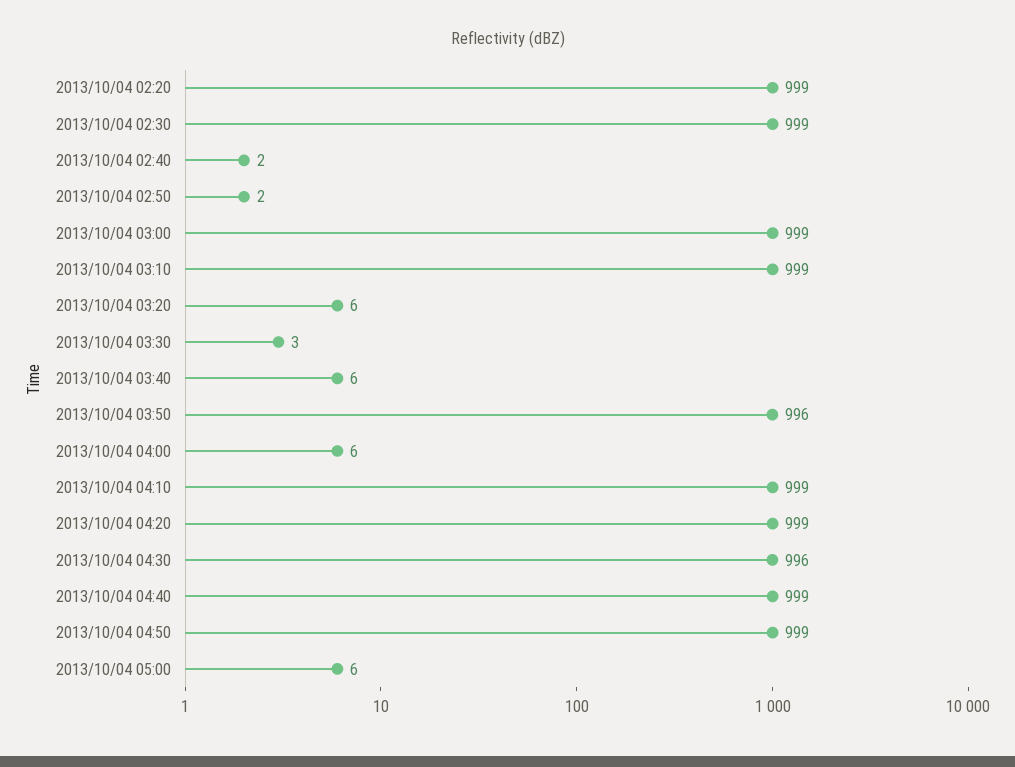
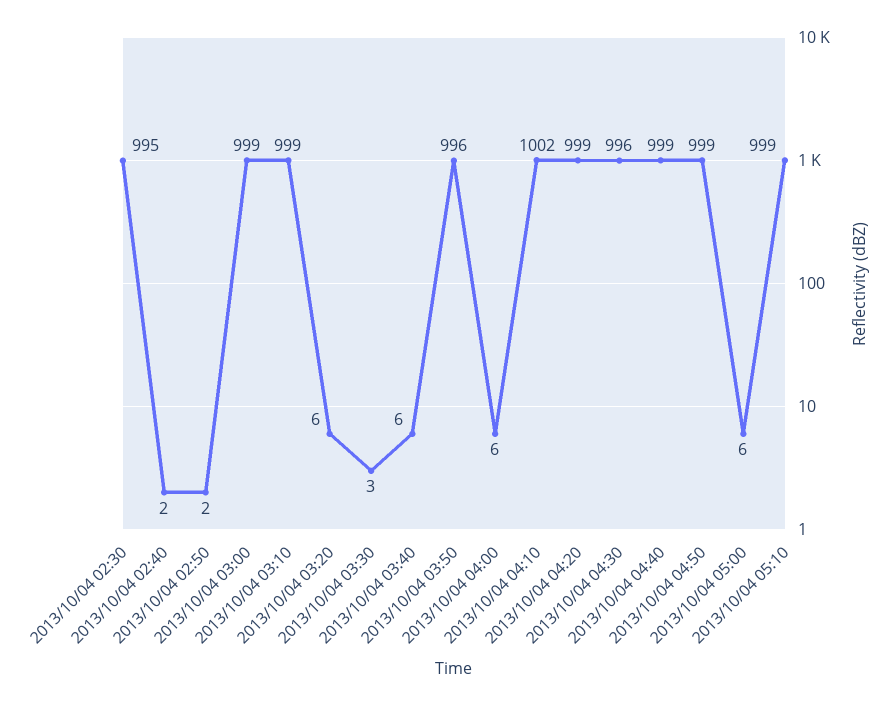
2013/10/04 02:20: 999 -> none
2013/10/04 02:30: 999 -> 995
2013/10/04 04:10: 999 -> 1002
2013/10/04 05:10: none -> 999

